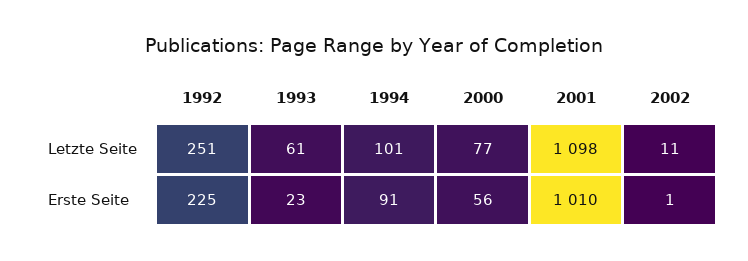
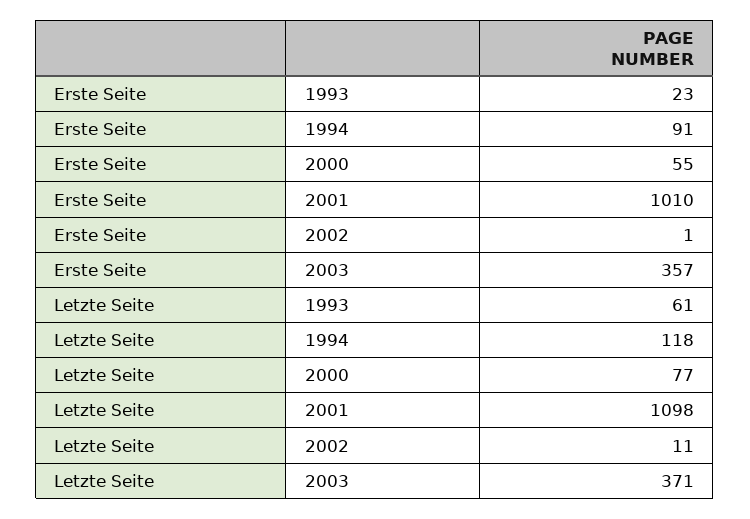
1992, Letzte Seite: 251 -> none
1994, Letzte Seite: 101 -> 118
1992, Erste Seite: 225 -> none
2000, Erste Seite: 56 -> 55
2003, Erste Seite: none -> 357
2003, Letzte Seite: none -> 371

